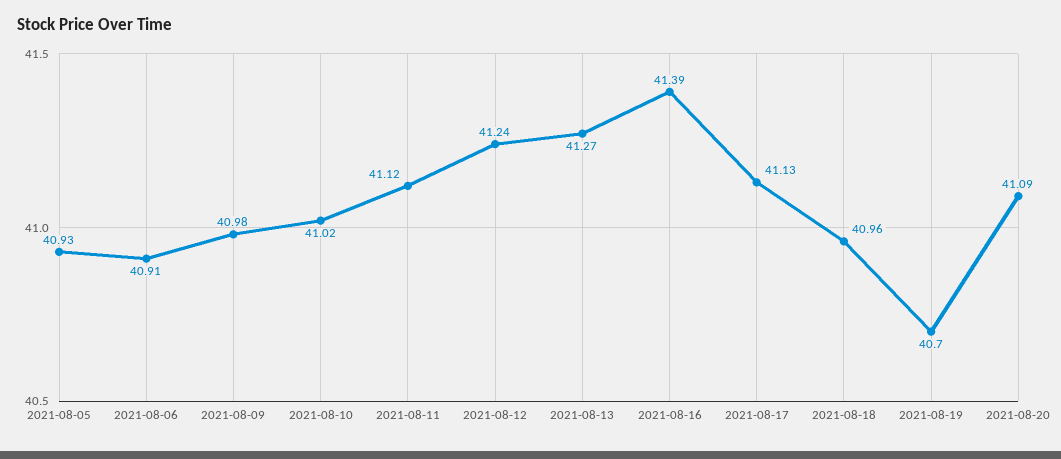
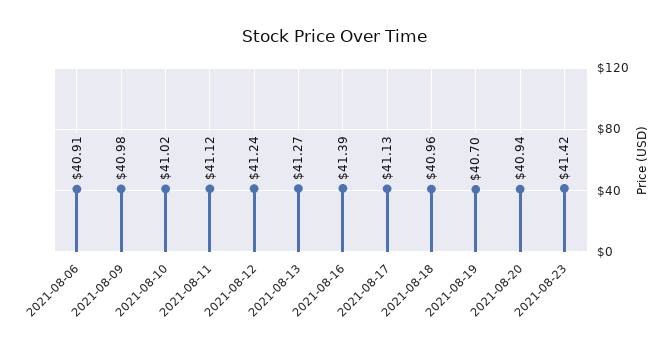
2021-08-05: 40.93 -> none
2021-08-20: 41.09 -> 40.94
2021-08-23: none -> 41.42

